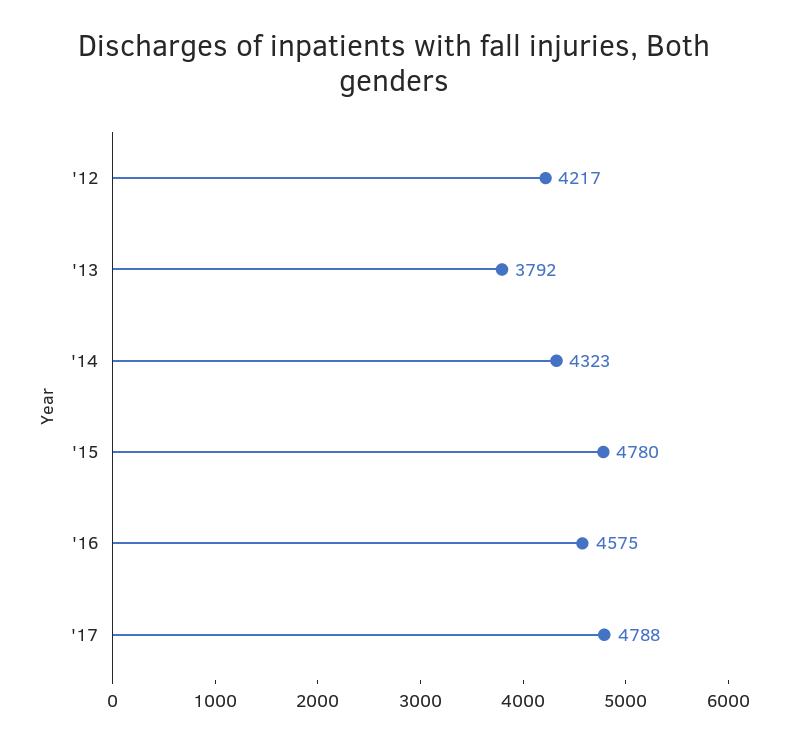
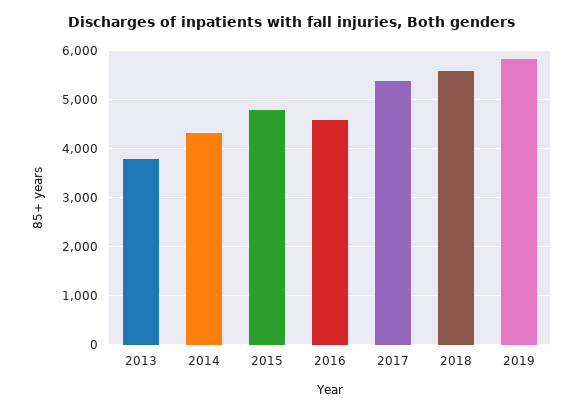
'12: 4217 -> none
'17: 4788 -> 5400
2018: none -> 5600
2019: none -> 5800

